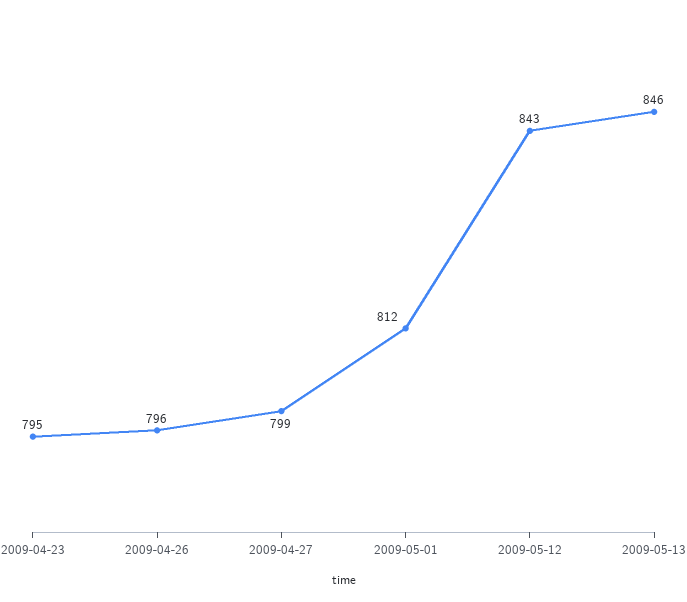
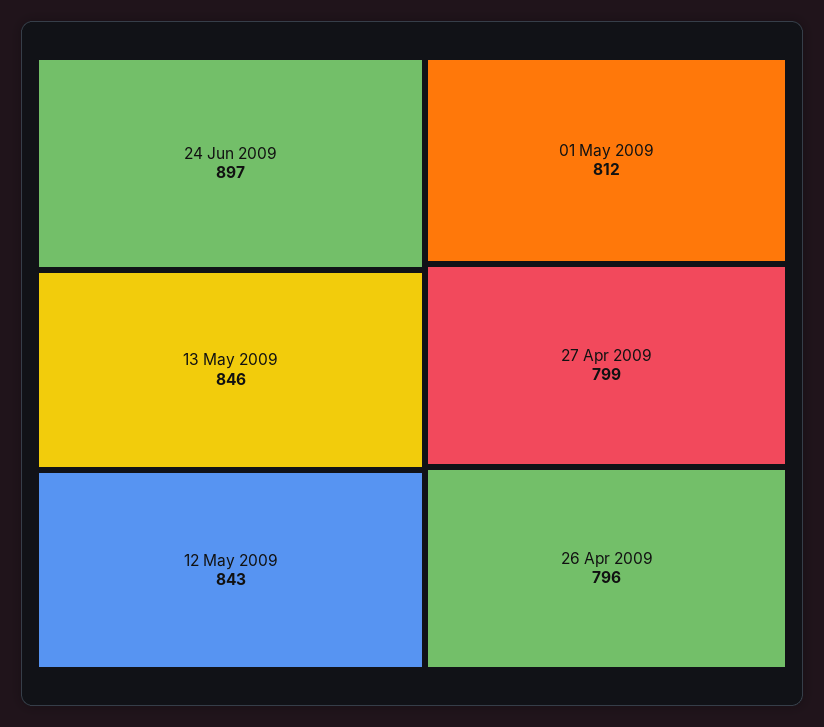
2009-04-23: 795 -> none
24 Jun 2009: none -> 897

